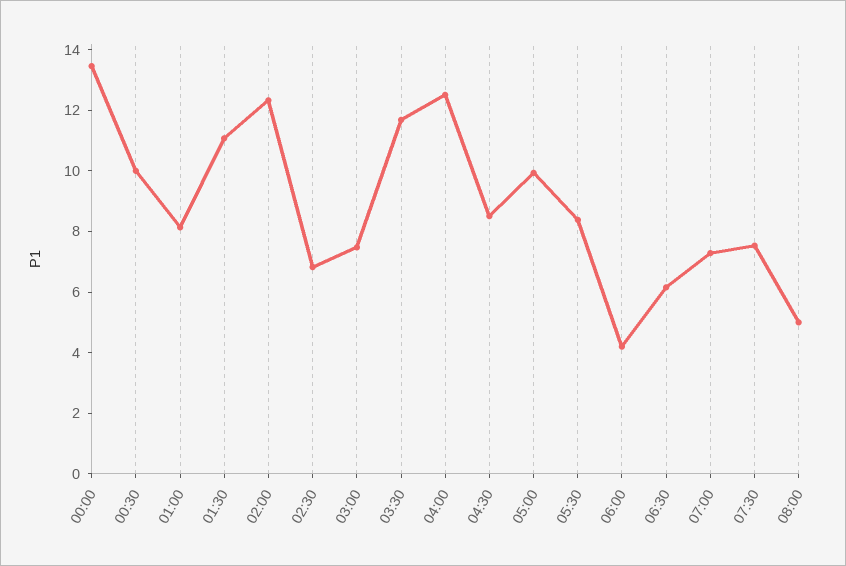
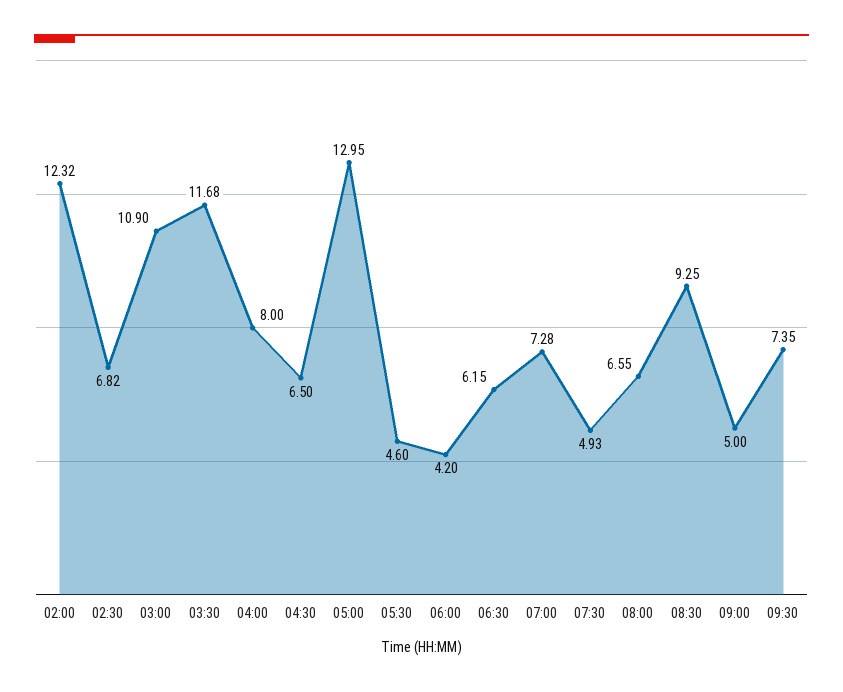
00:00: 13.5 -> none
00:30: 10 -> none
01:00: 8 -> none
01:30: 11 -> none
03:00: 7.5 -> 10.9
04:00: 12.5 -> 8
04:30: 8.5 -> 6.5
05:00: 10 -> 12.95
05:30: 8.5 -> 4.6
07:30: 7.5 -> 4.93
08:00: 5 -> 6.55
08:30: none -> 9.25
09:00: none -> 5
09:30: none -> 7.35

